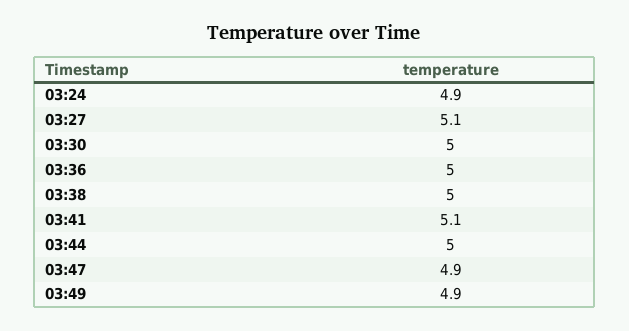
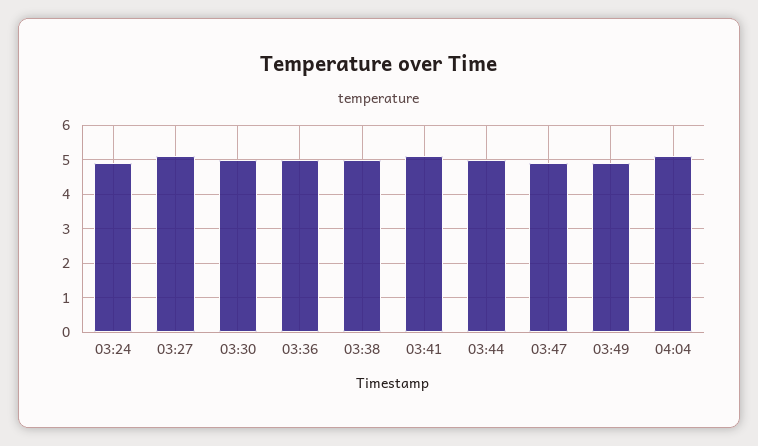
04:04: none -> 5

